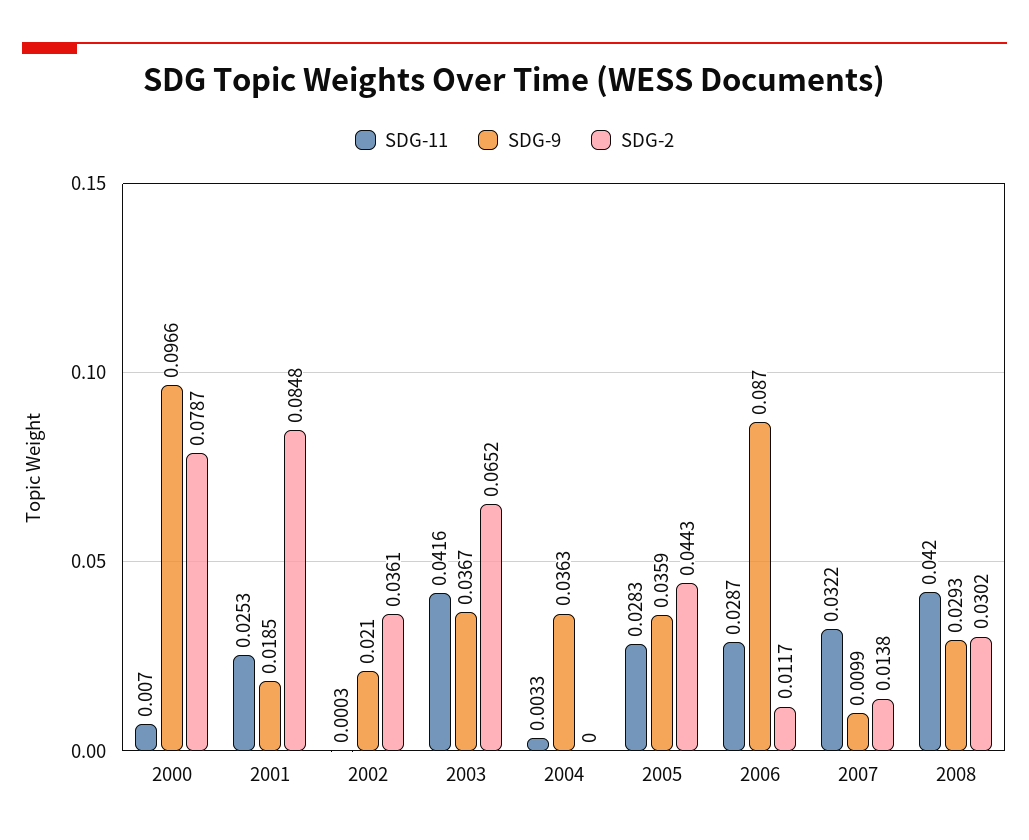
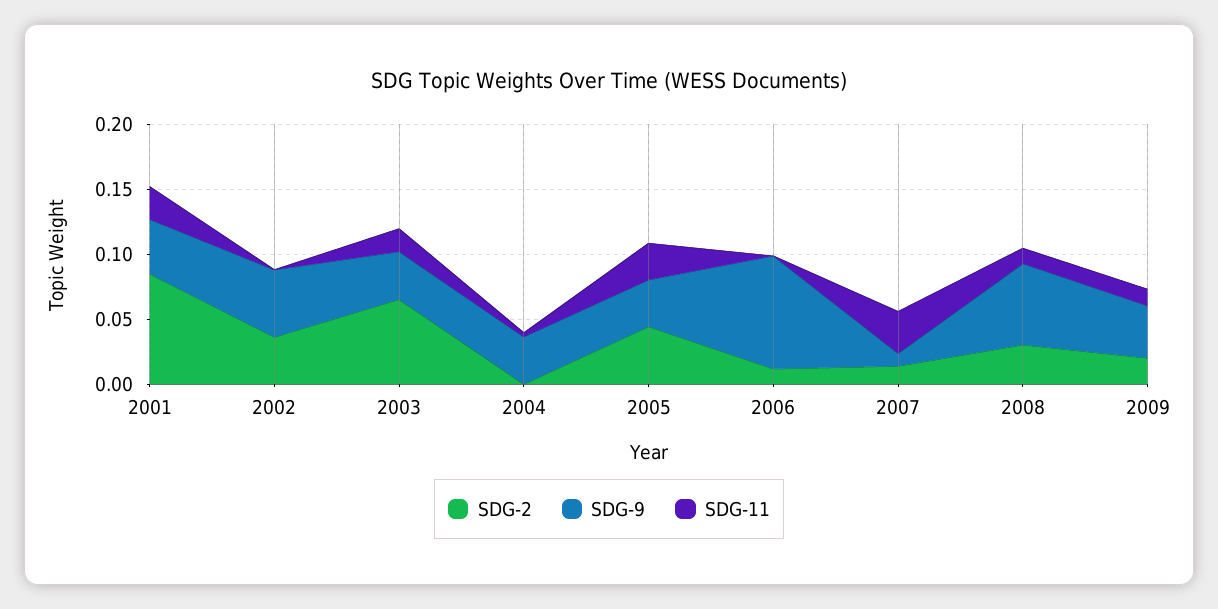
SDG-11, 2000: 0.007 -> none
SDG-9, 2000: 0.0966 -> none
SDG-2, 2000: 0.0787 -> none
SDG-9, 2001: 0.0185 -> 0.04
SDG-9, 2002: 0.021 -> 0.05
SDG-11, 2003: 0.0416 -> 0.02
SDG-11, 2006: 0.0287 -> 0
SDG-11, 2008: 0.042 -> 0.01
SDG-9, 2008: 0.0293 -> 0.06
SDG-2, 2009: none -> 0.02
SDG-9, 2009: none -> 0.04
SDG-11, 2009: none -> 0.01

